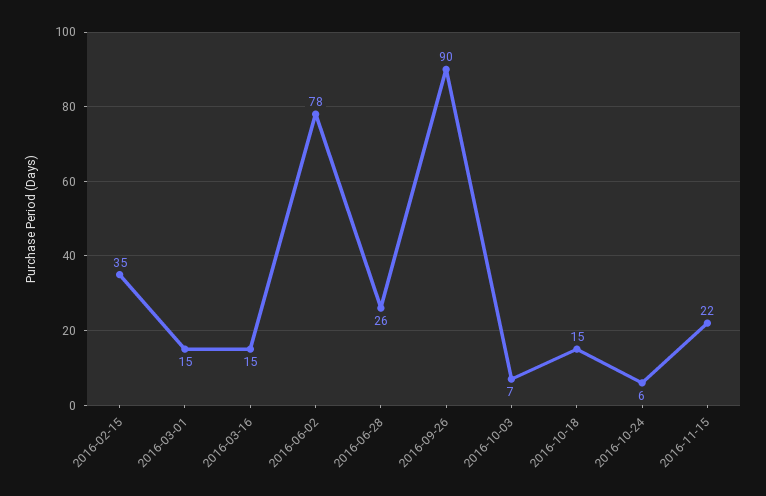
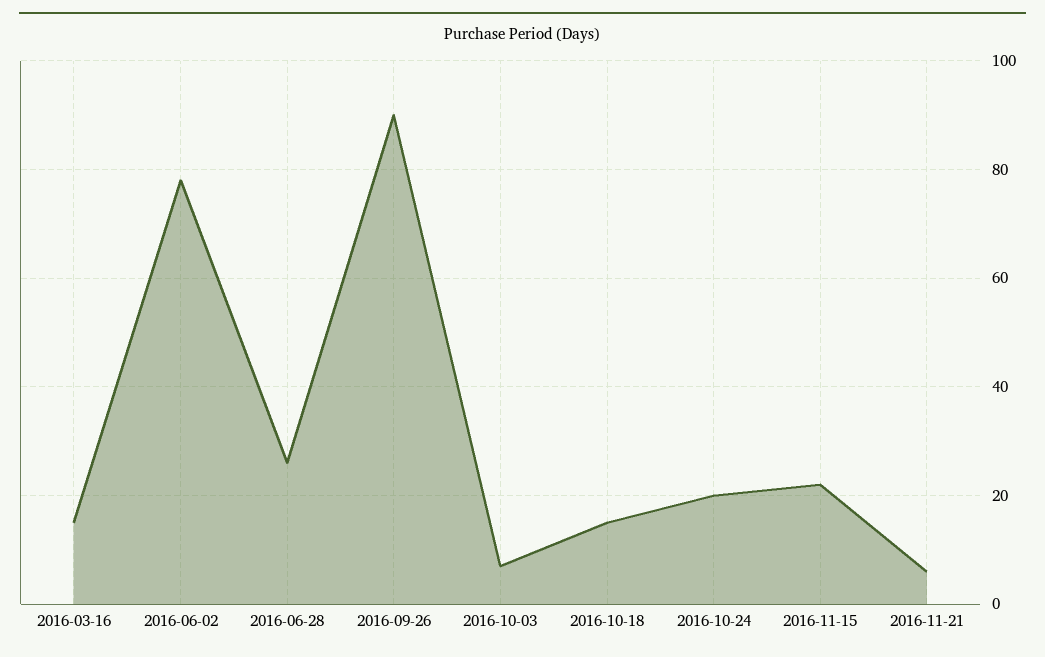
2016-02-15: 35 -> none
2016-03-01: 15 -> none
2016-10-24: 6 -> 20
2016-11-21: none -> 5

